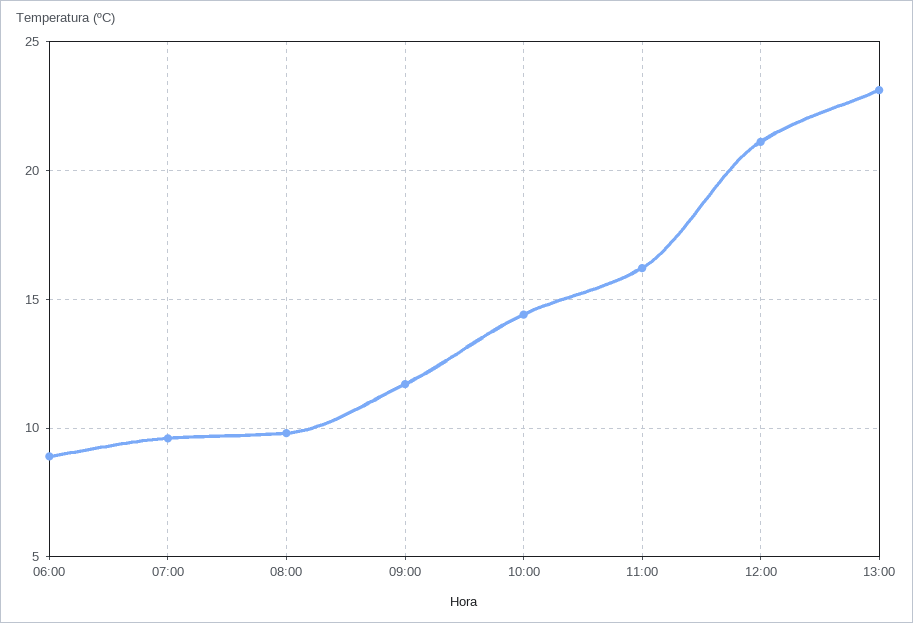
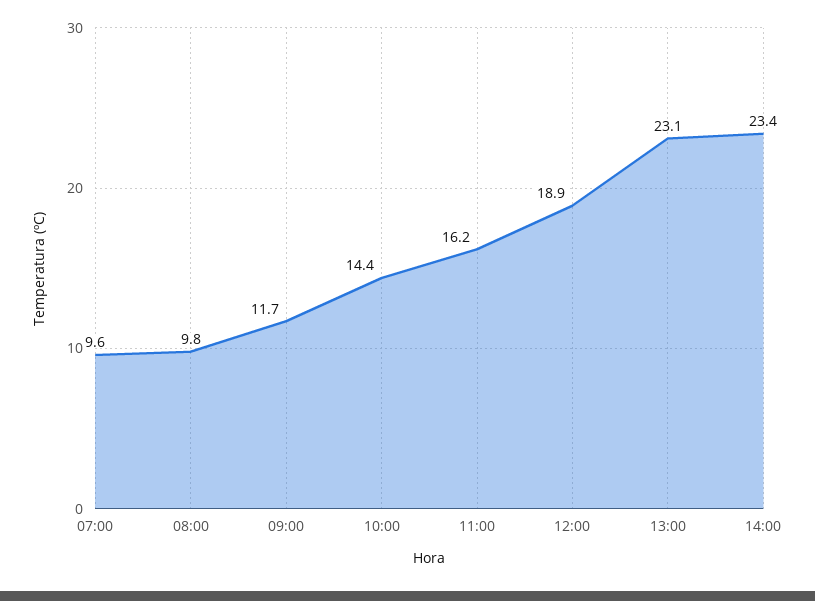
06:00: 9 -> none
12:00: 21 -> 18.9
14:00: none -> 23.4

